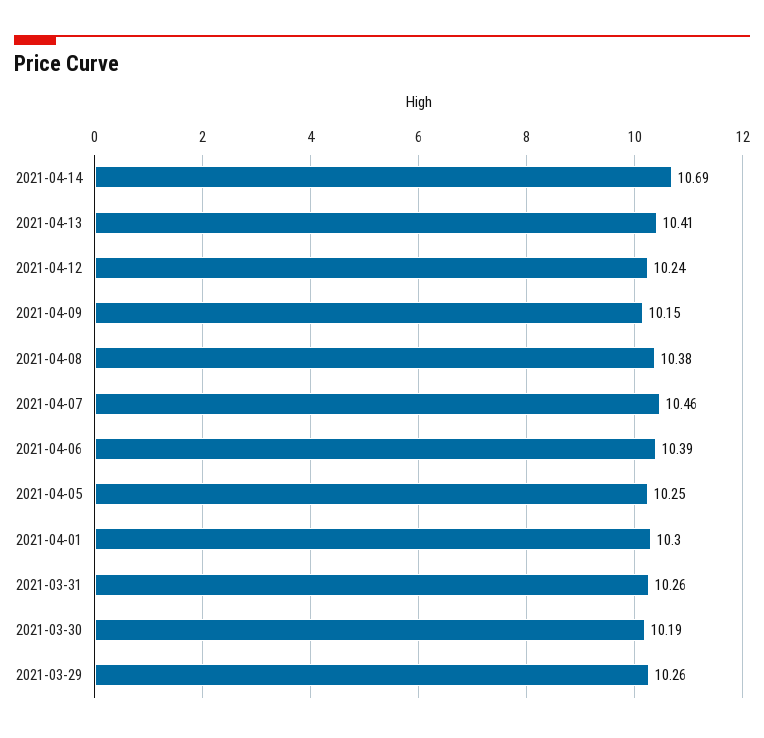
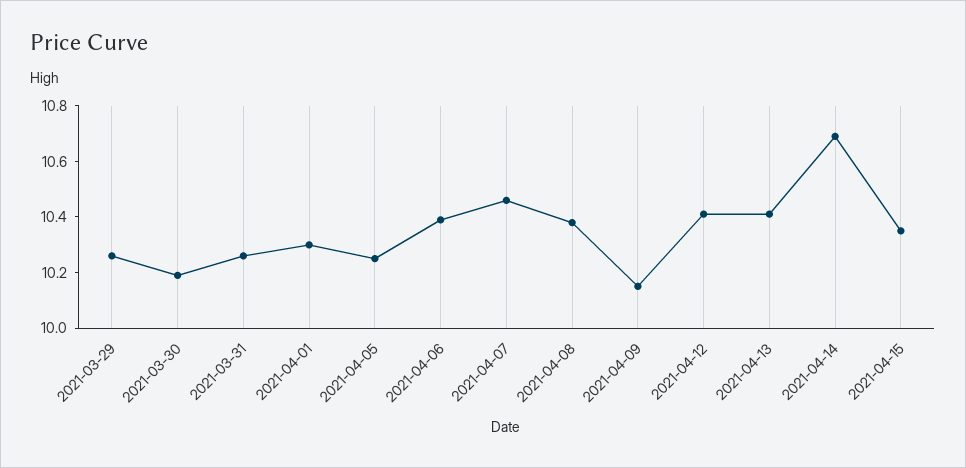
2021-04-12: 10.24 -> 10.4
2021-04-15: none -> 10.35

